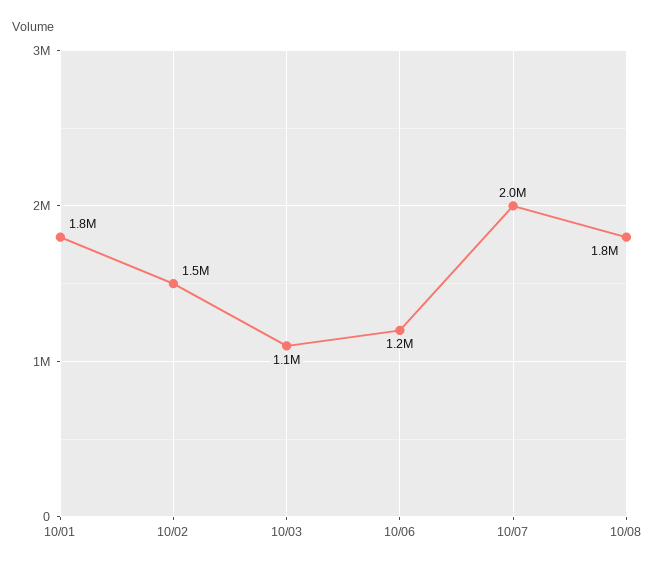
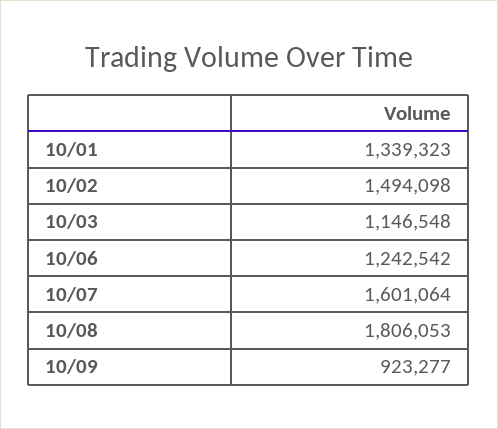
10/01: 1800000 -> 1339323
10/07: 2000000 -> 1601064
10/09: none -> 923277

